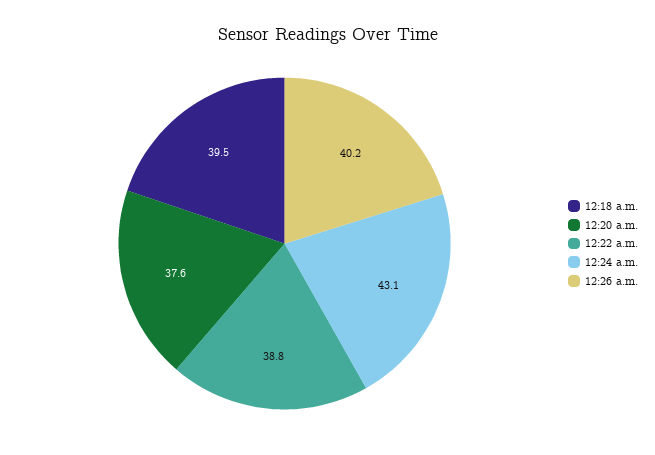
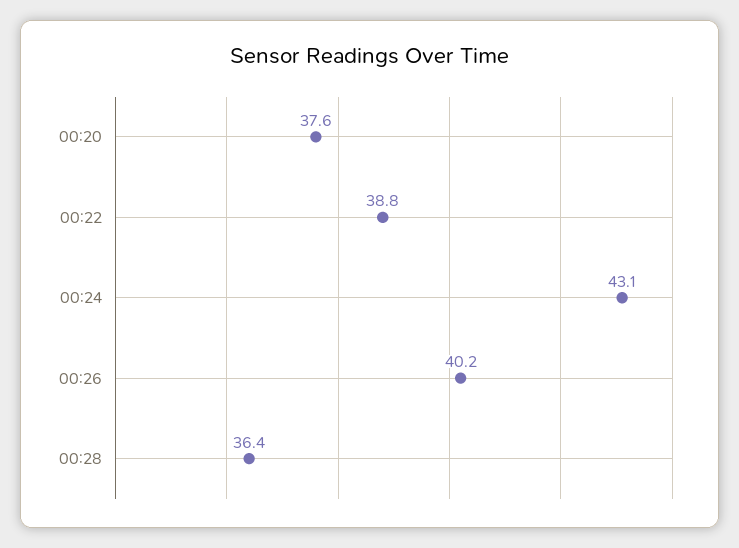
12:18 a.m.: 39.5 -> none
00:28: none -> 36.4

